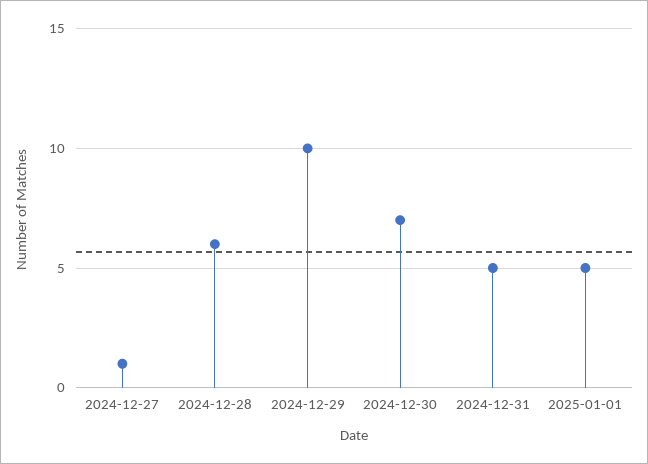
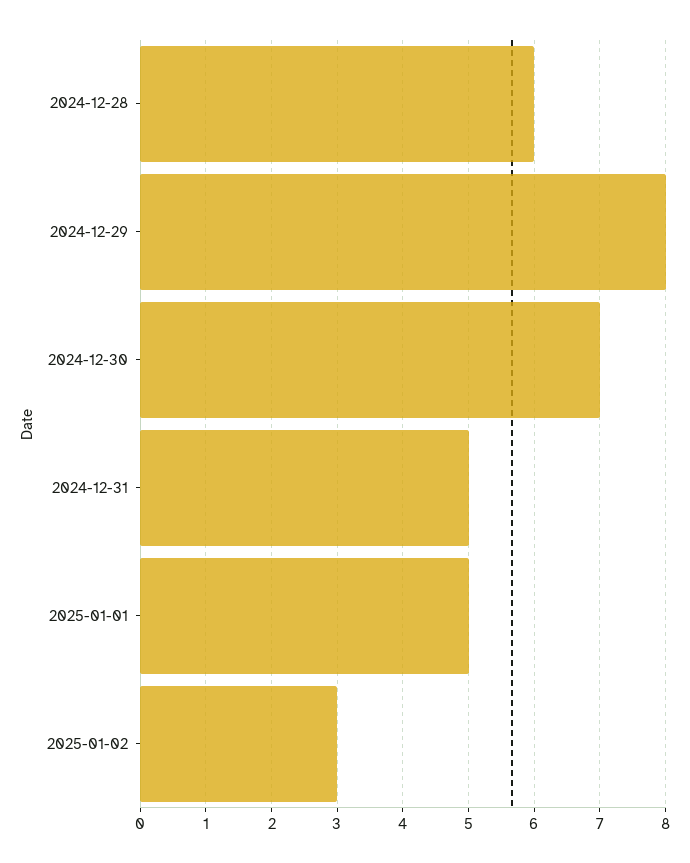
2024-12-27: 1 -> none
2024-12-29: 10 -> 8
2025-01-02: none -> 3

